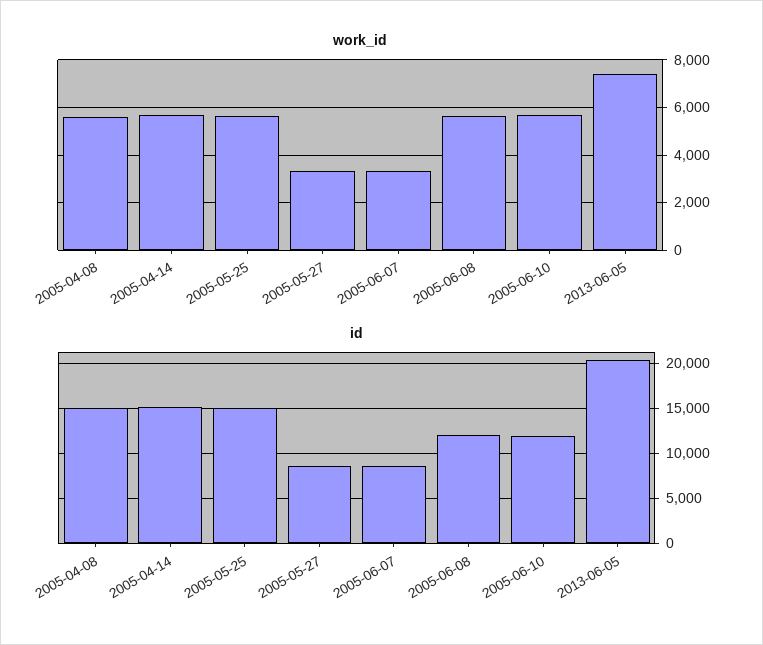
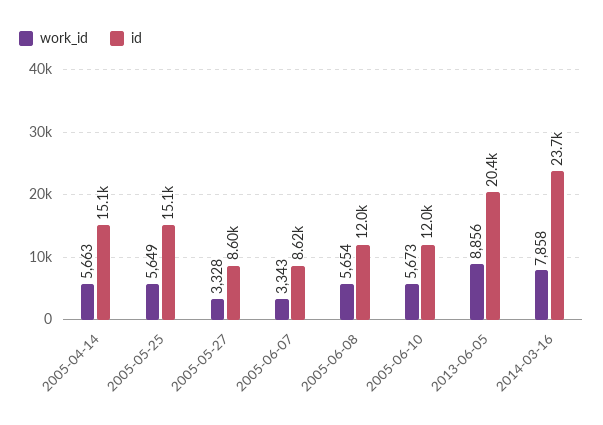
work_id, 2005-04-08: 5500 -> none
work_id, 2013-06-05: 7500 -> 8856
id, 2005-04-08: 15000 -> none
work_id, 2014-03-16: none -> 7858
id, 2014-03-16: none -> 23700

